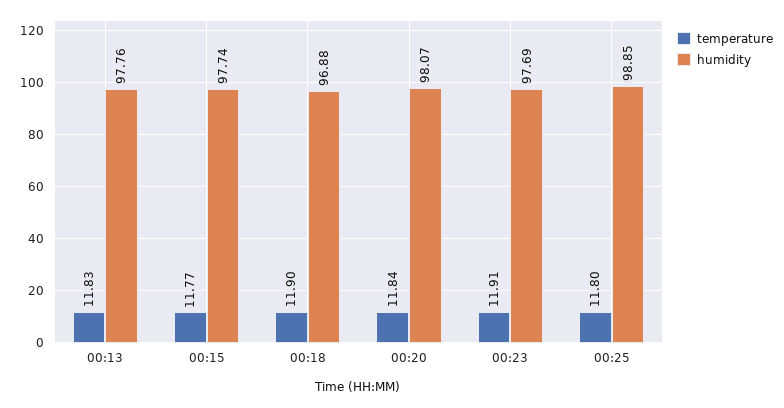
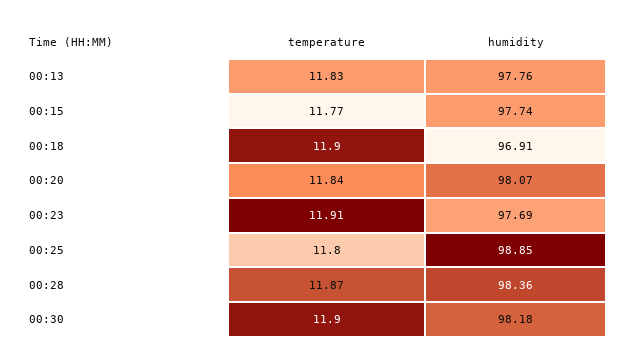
humidity, 00:18: 96.88 -> 96.91
temperature, 00:28: none -> 11.87
humidity, 00:28: none -> 98.36
temperature, 00:30: none -> 11.9
humidity, 00:30: none -> 98.18

